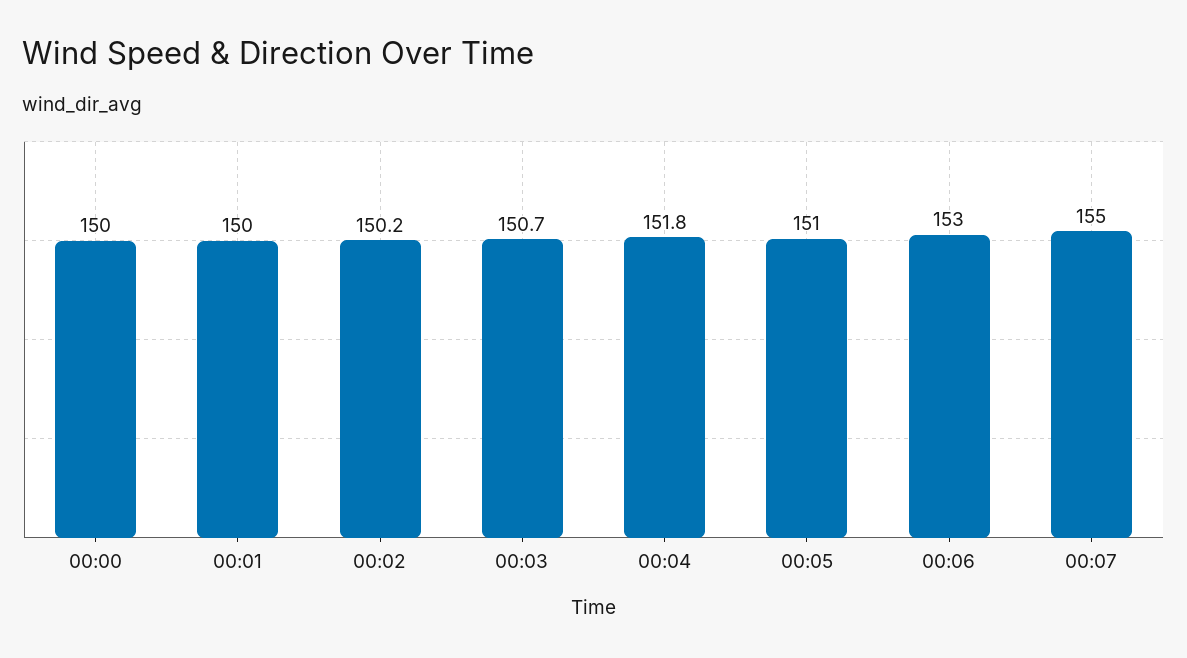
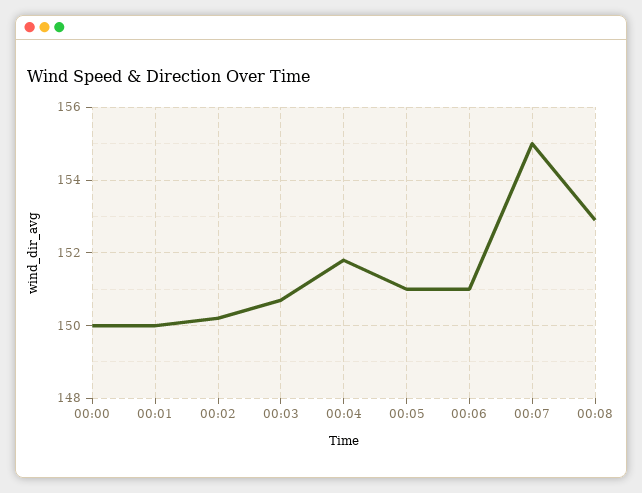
00:06: 153 -> 151
00:08: none -> 153

